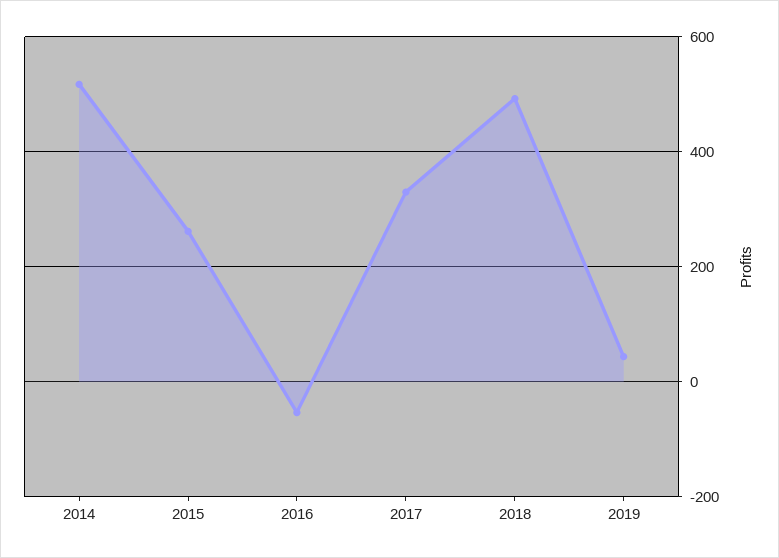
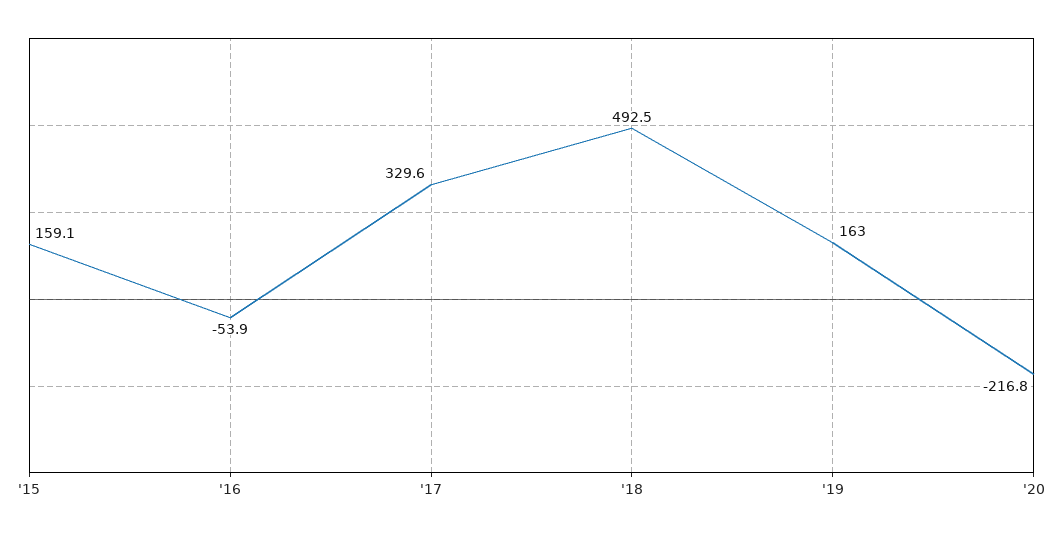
2014: 520 -> none
2015: 260 -> 159.1
2019: 40 -> 163
'20: none -> -216.8

